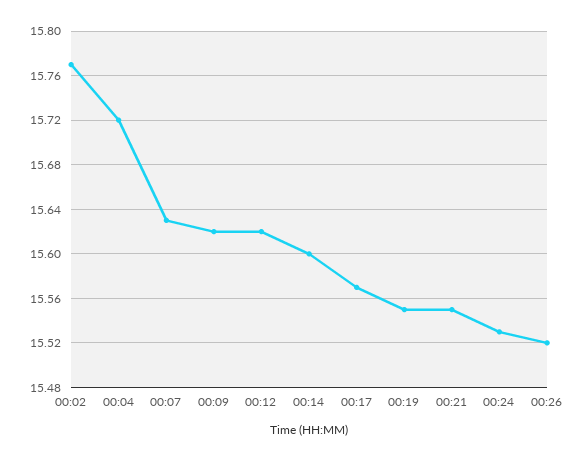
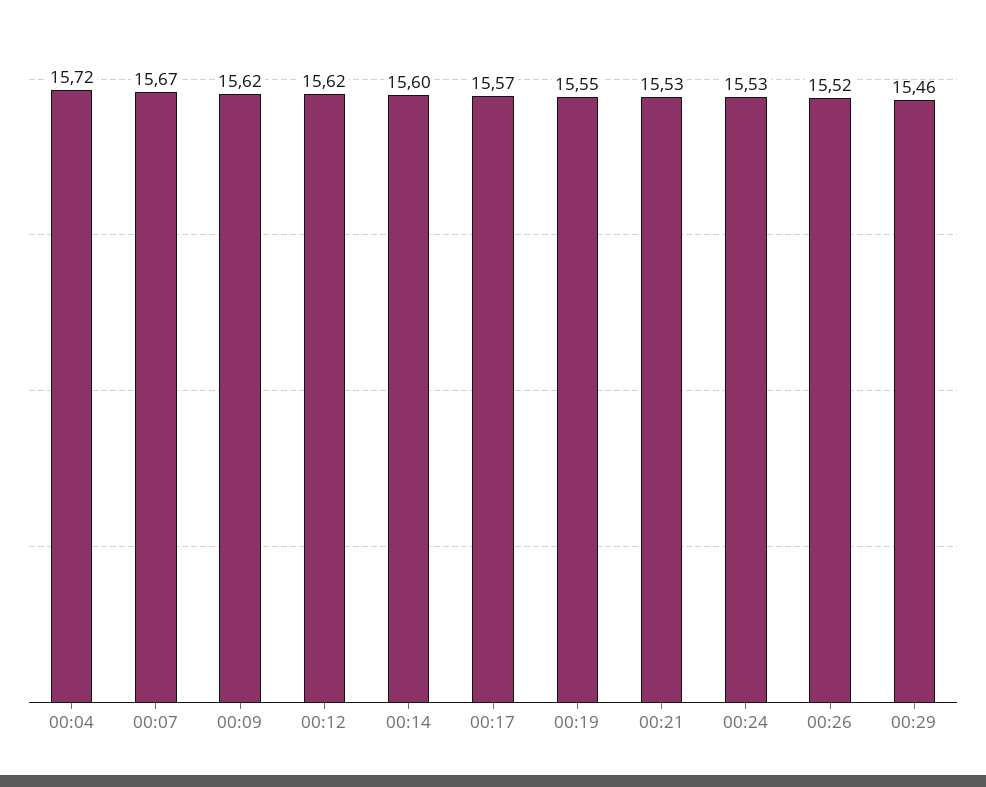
00:02: 15.77 -> none
00:07: 15.63 -> 15.67
00:21: 15.55 -> 15.53
00:29: none -> 15.46

